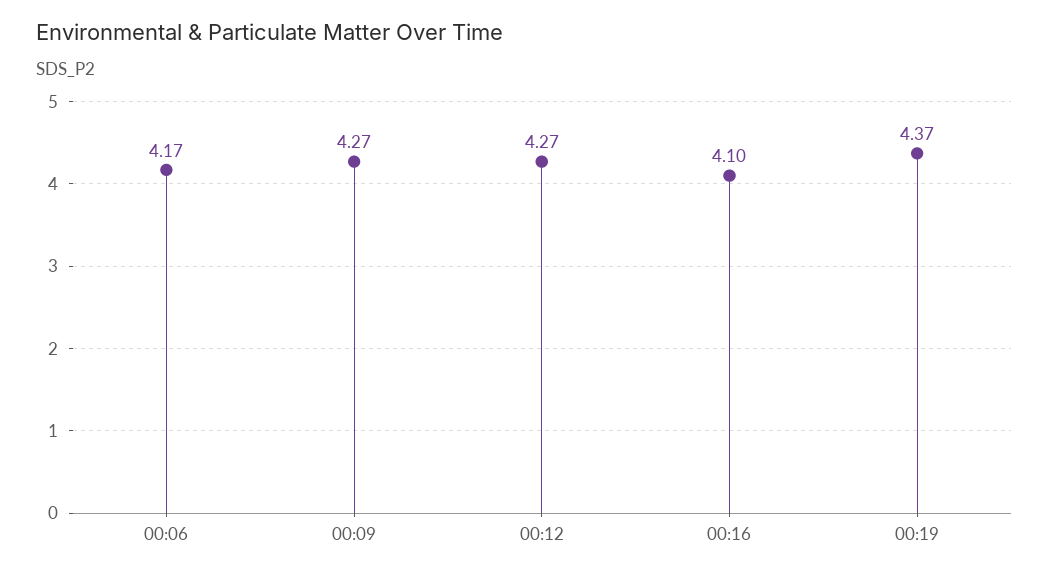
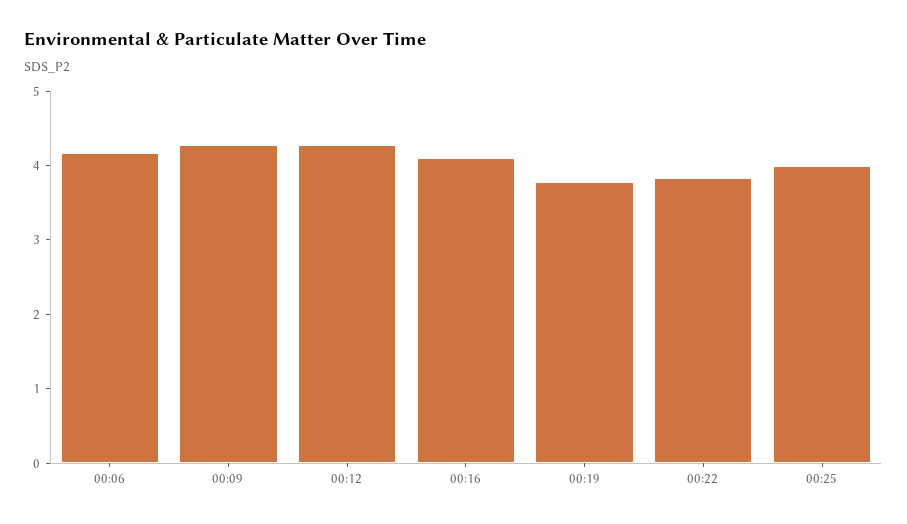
00:19: 4.37 -> 3.8
00:22: none -> 3.8
00:25: none -> 4

